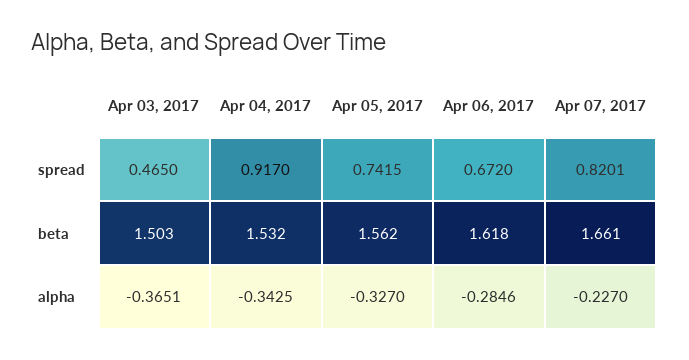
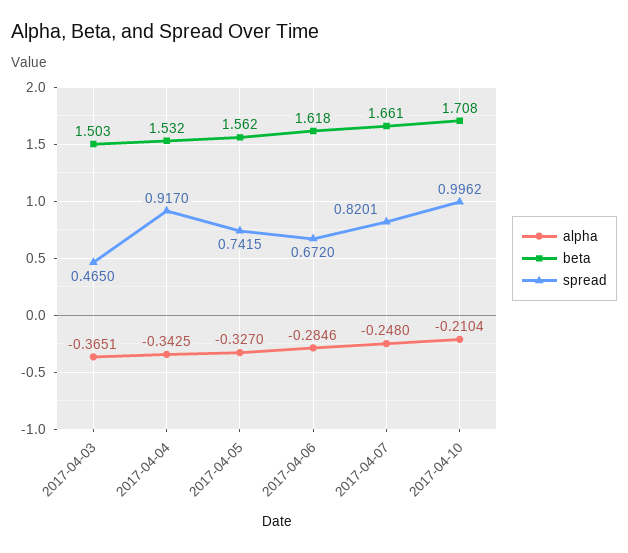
alpha, Apr 07, 2017: -0.227 -> -0.248
alpha, 2017-04-10: none -> -0.2104
beta, 2017-04-10: none -> 1.708
spread, 2017-04-10: none -> 0.9962

